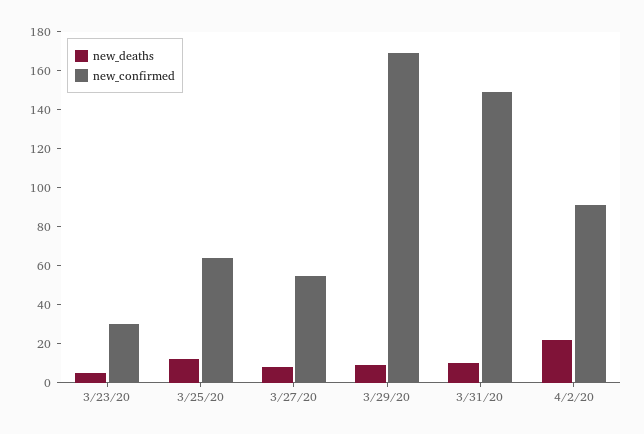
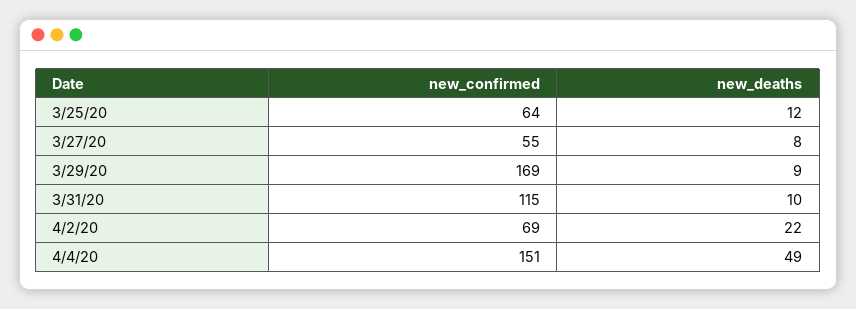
new_deaths, 3/23/20: 5 -> none
new_confirmed, 3/23/20: 30 -> none
new_confirmed, 3/31/20: 150 -> 115
new_confirmed, 4/2/20: 90 -> 69
new_confirmed, 4/4/20: none -> 151
new_deaths, 4/4/20: none -> 49

